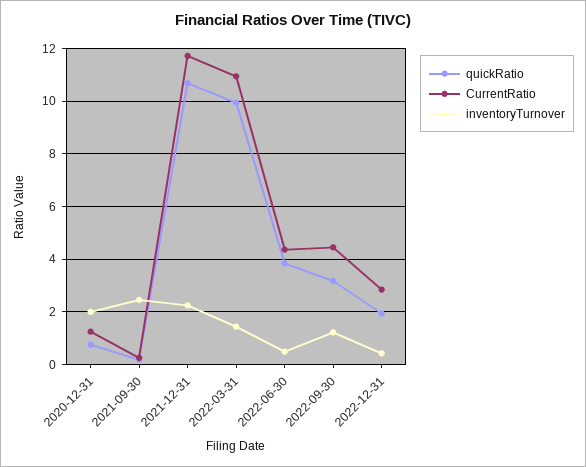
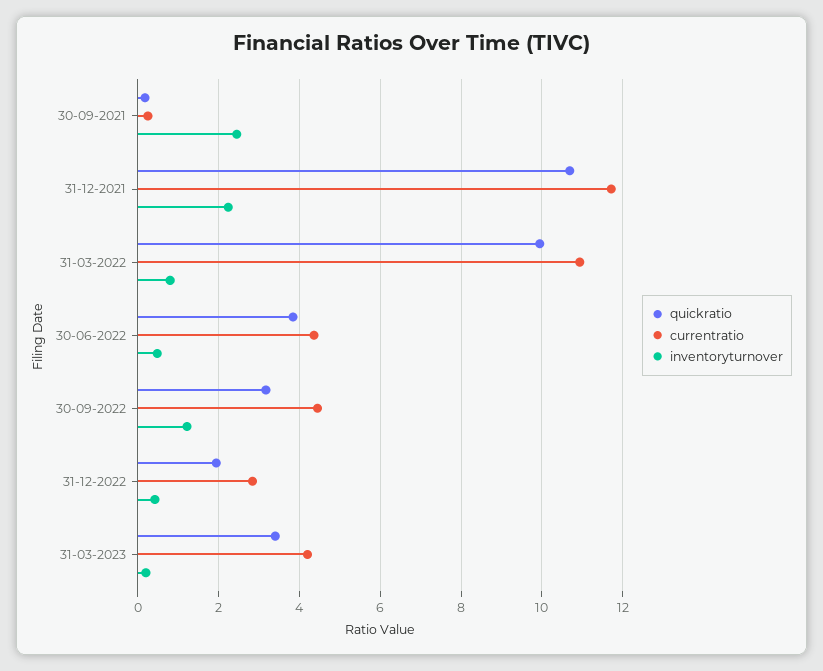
quickRatio, 2020-12-31: 0.75 -> none
CurrentRatio, 2020-12-31: 1.25 -> none
inventoryTurnover, 2020-12-31: 2 -> none
inventoryTurnover, 2022-03-31: 1.5 -> 0.8
quickRatio, 31-03-2023: none -> 3.4
CurrentRatio, 31-03-2023: none -> 4.2
inventoryTurnover, 31-03-2023: none -> 0.2

